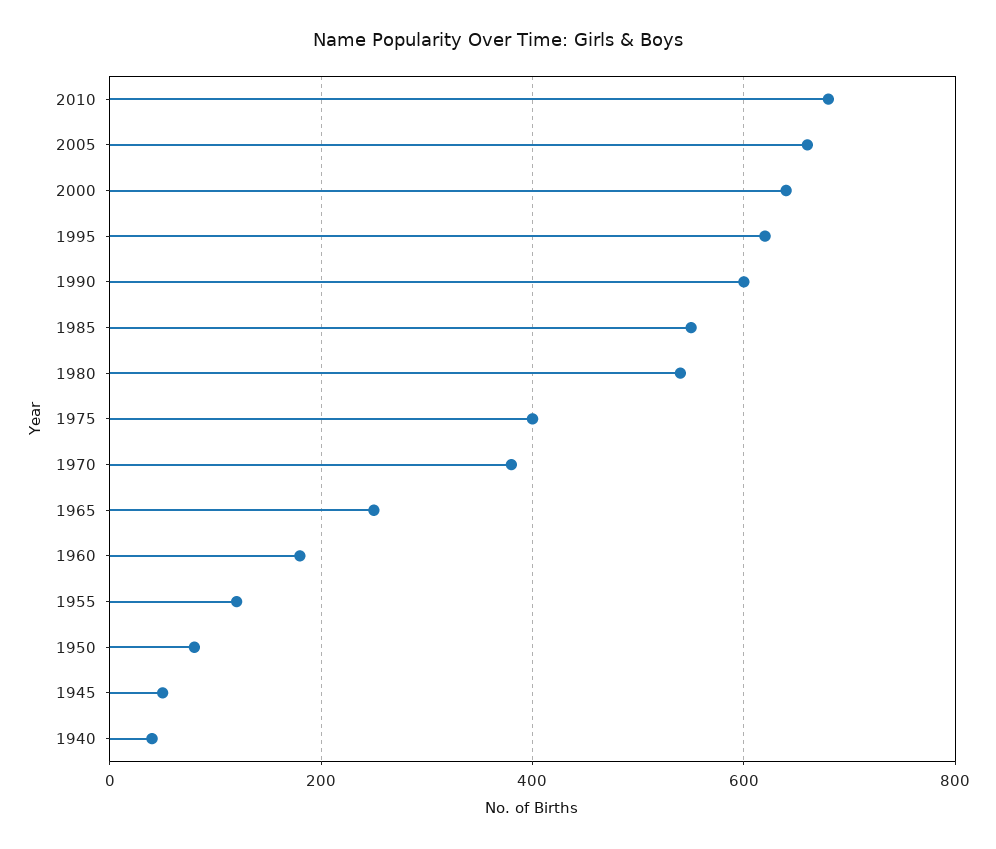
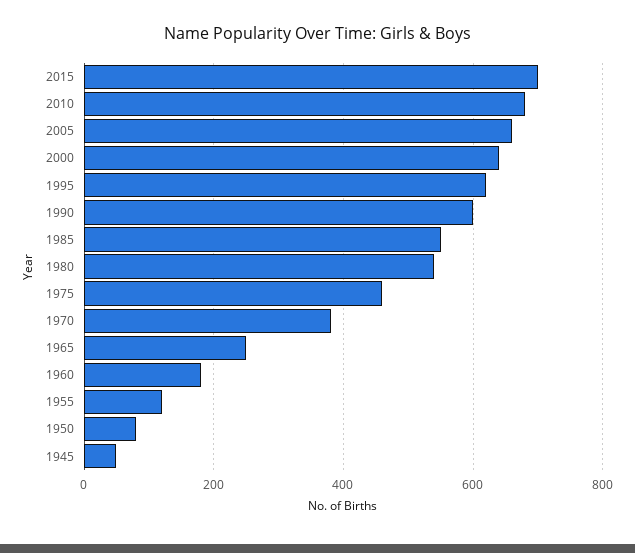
1975: 400 -> 460
1940: 40 -> none
2015: none -> 700

